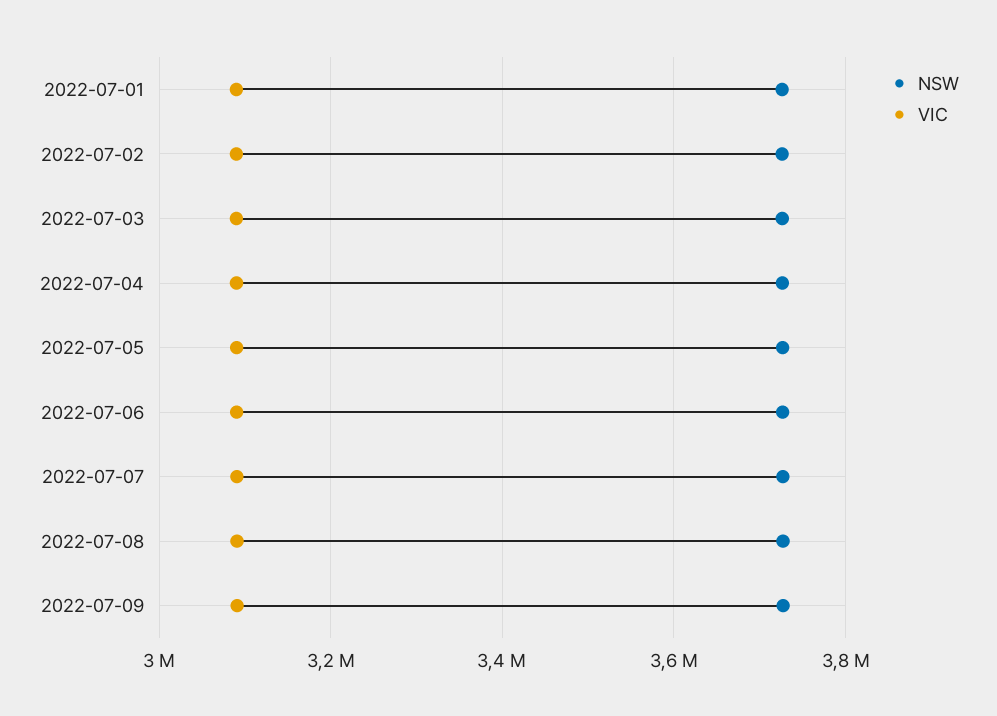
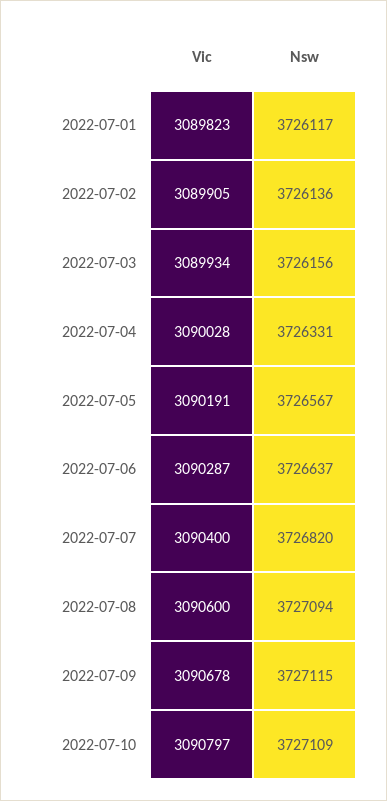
VIC, 2022-07-10: none -> 3090797
NSW, 2022-07-10: none -> 3727109

